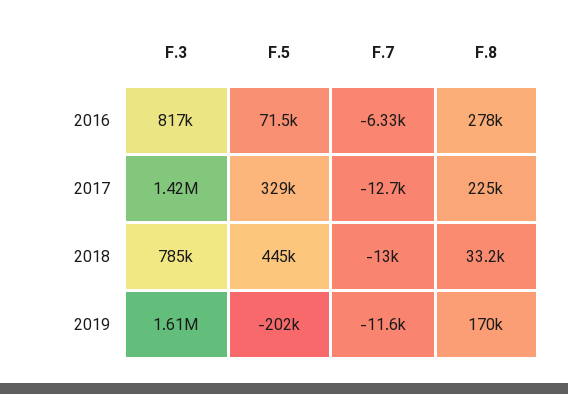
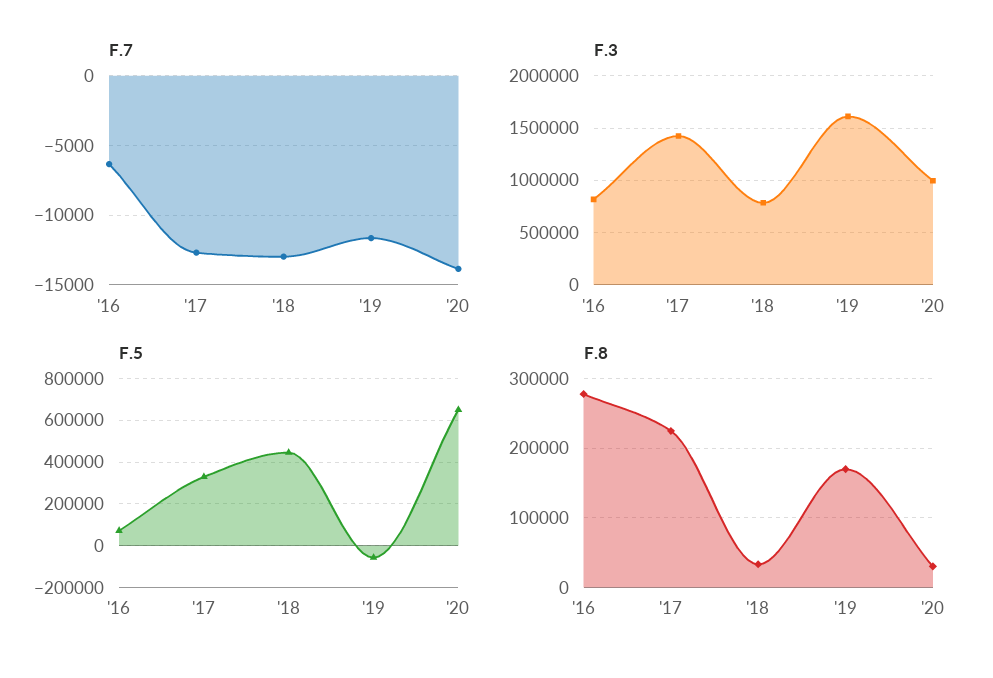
F.5, 2019: -202000 -> -50000
F.7, '20: none -> -14000
F.3, '20: none -> 1000000
F.5, '20: none -> 650000
F.8, '20: none -> 30000

